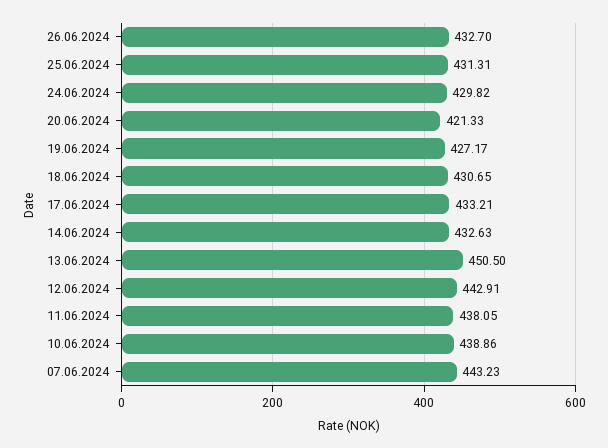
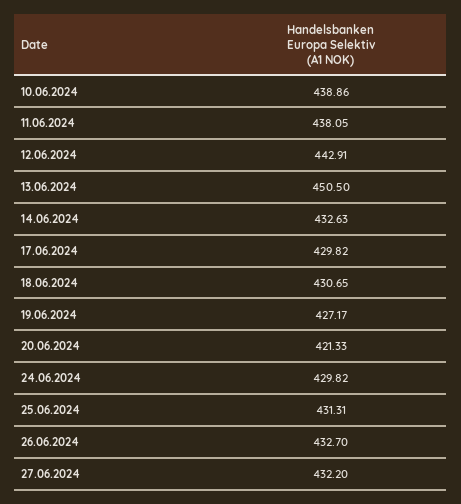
17.06.2024: 433.21 -> 429.82
07.06.2024: 443.23 -> none
27.06.2024: none -> 432.2

